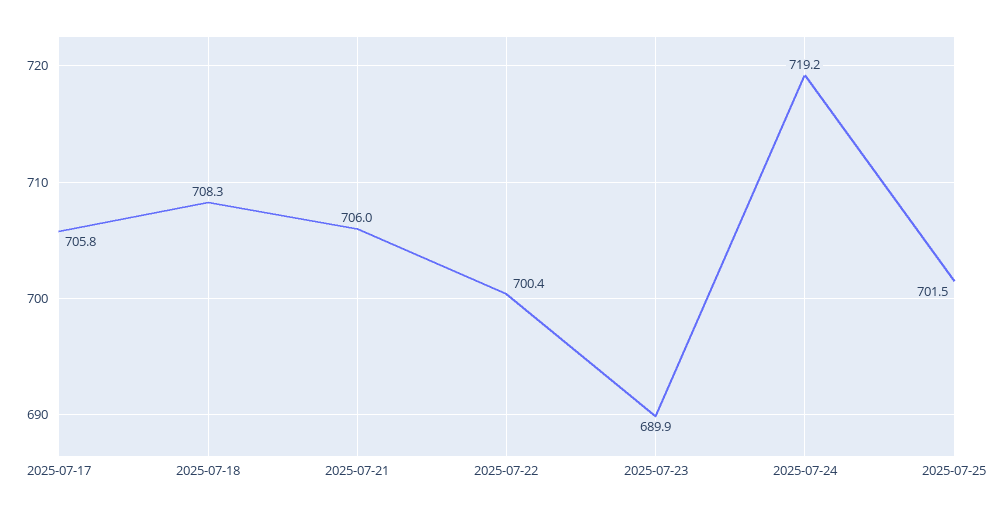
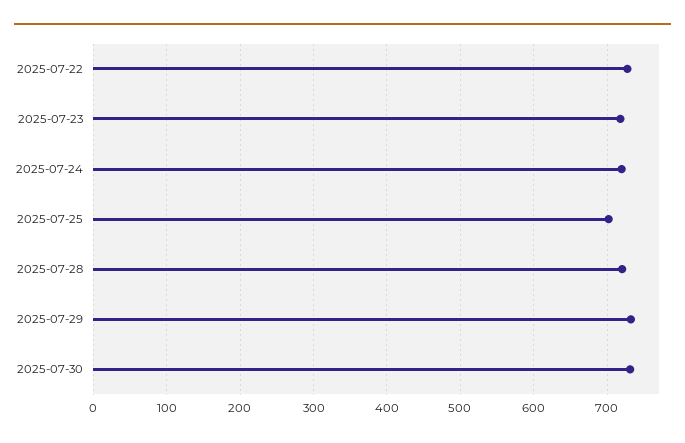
2025-07-17: 705.8 -> none
2025-07-18: 708.3 -> none
2025-07-21: 706 -> none
2025-07-22: 700.4 -> 730
2025-07-23: 689.9 -> 720
2025-07-28: none -> 720
2025-07-29: none -> 730
2025-07-30: none -> 730

